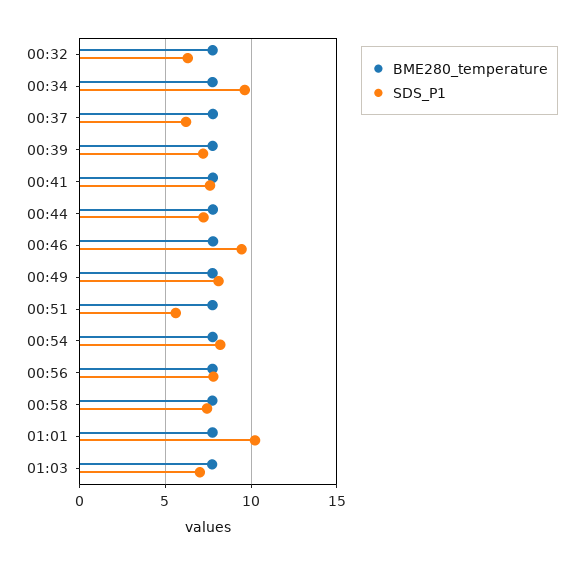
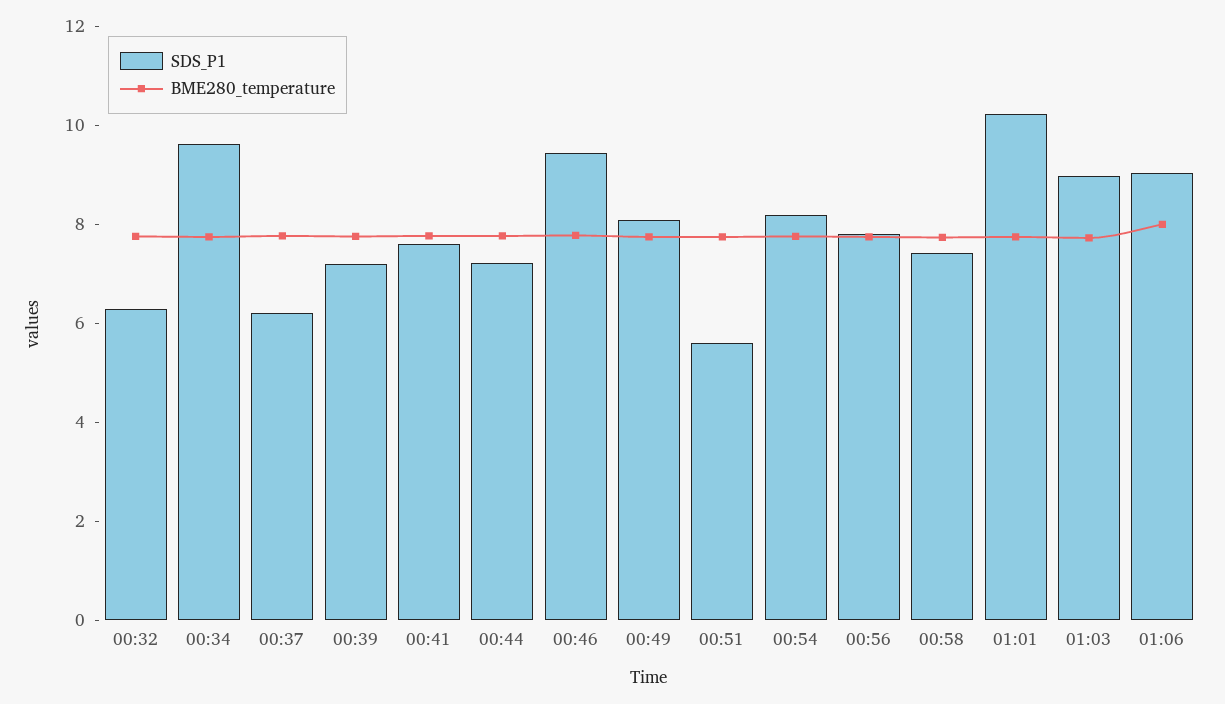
SDS_P1, 01:03: 7 -> 9
SDS_P1, 01:06: none -> 9
BME280_temperature, 01:06: none -> 8

